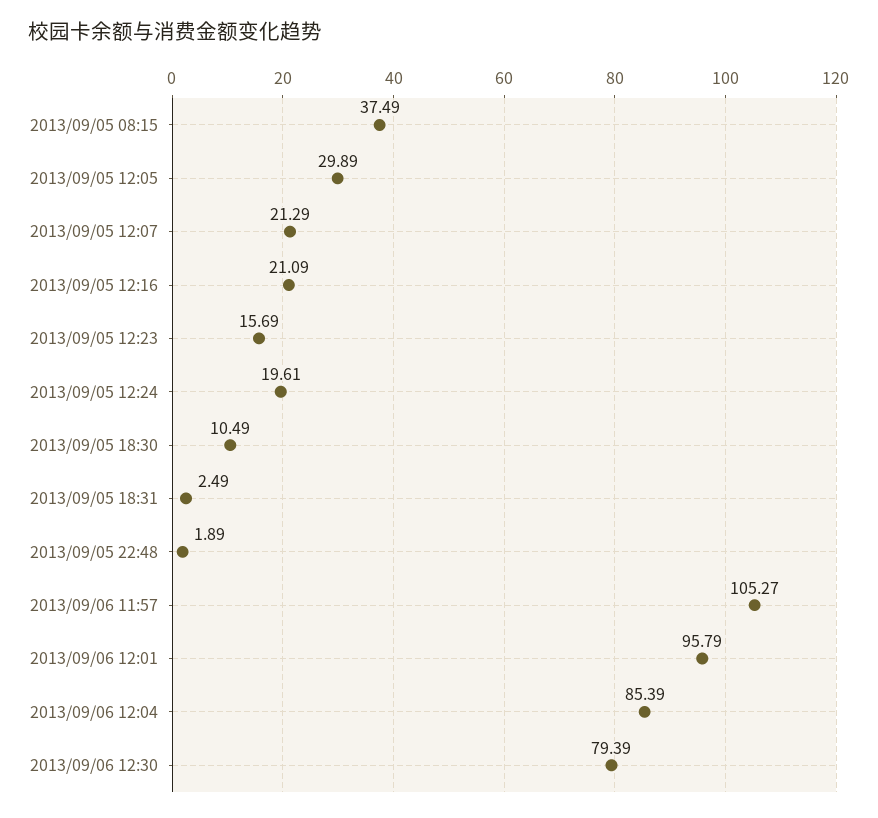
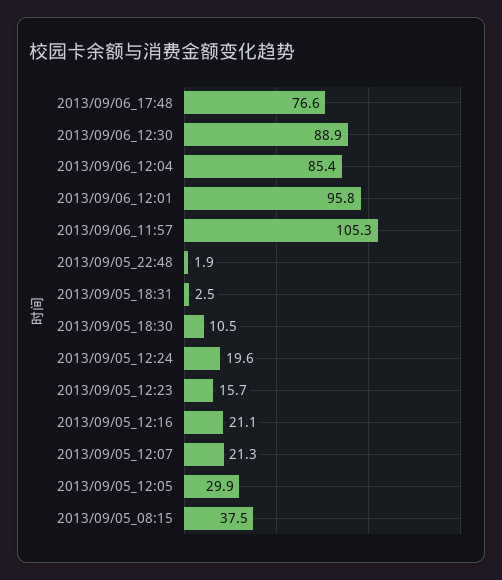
2013/09/06 12:30: 79.39 -> 88.9
2013/09/06_17:48: none -> 76.6

